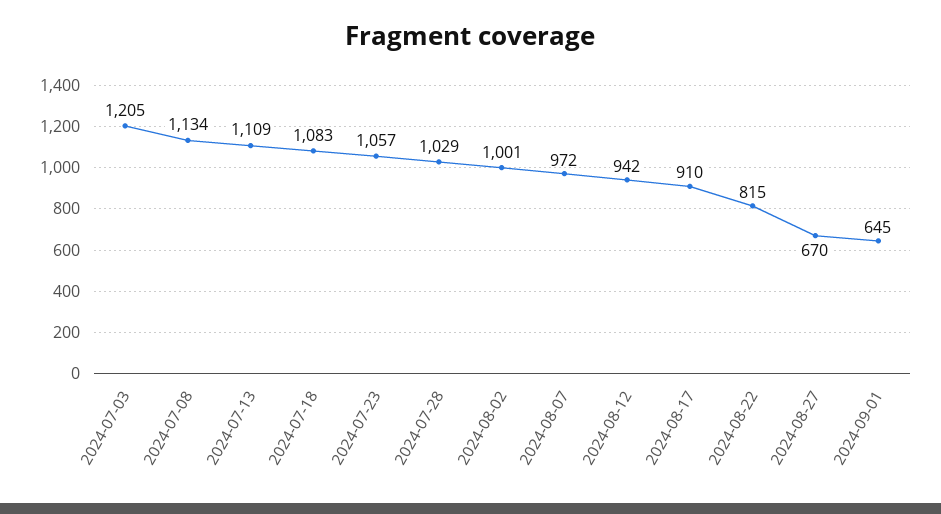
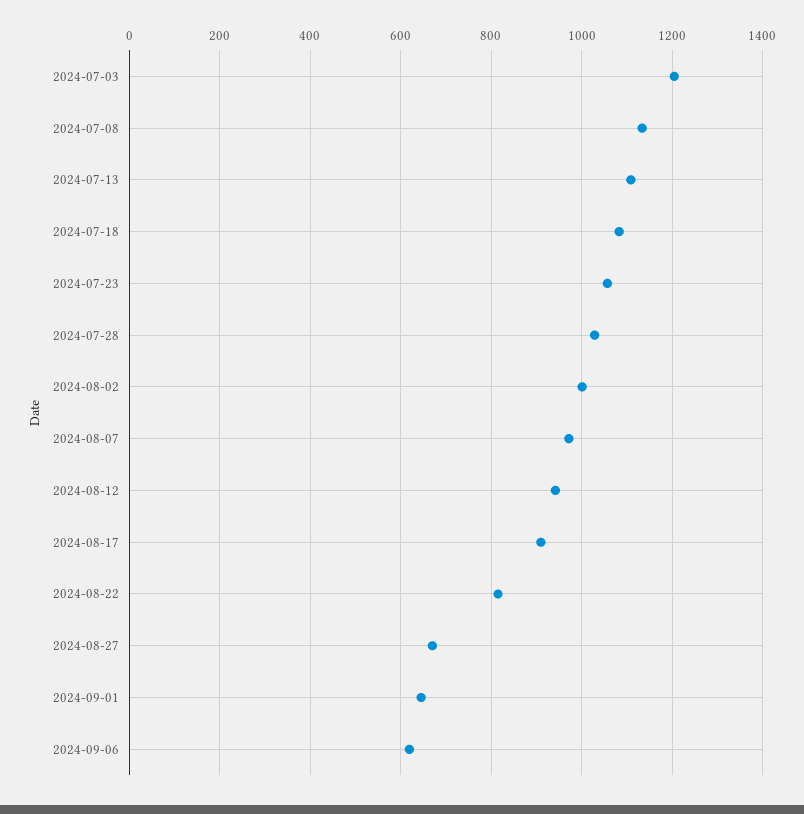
2024-09-06: none -> 620

